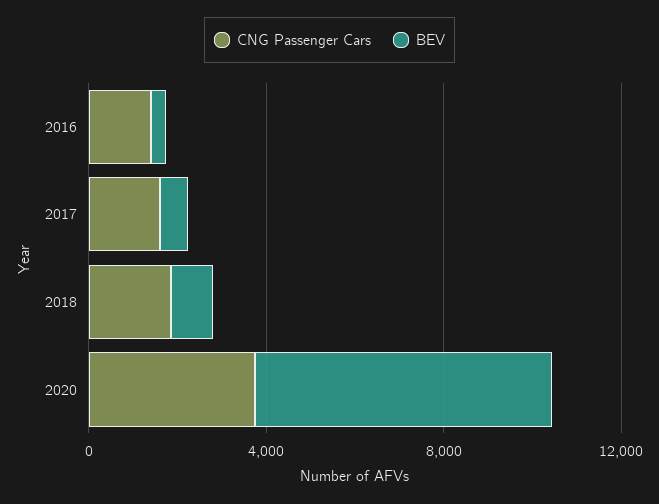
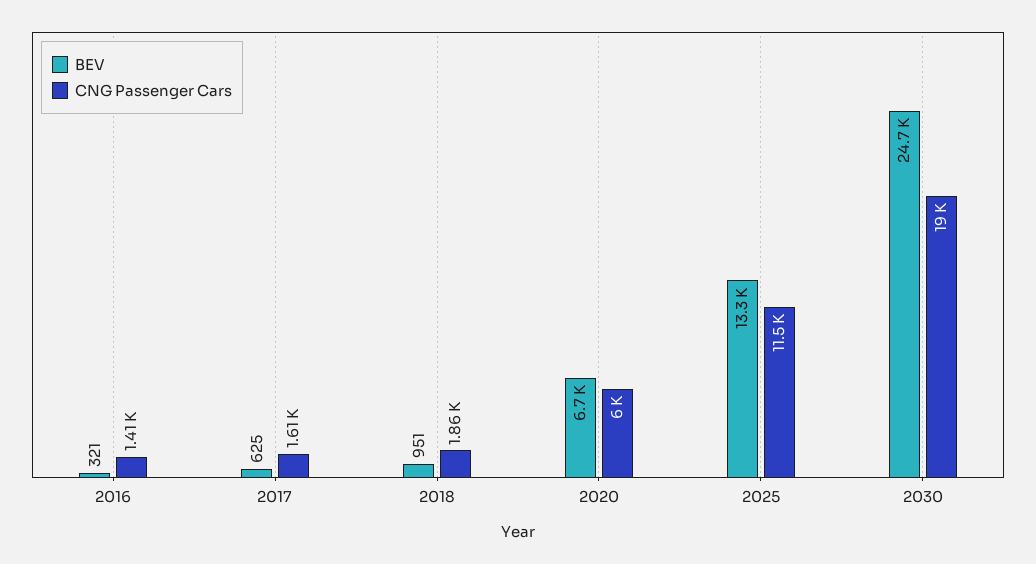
CNG Passenger Cars, 2020: 4000 -> 6000
BEV, 2025: none -> 13300
CNG Passenger Cars, 2025: none -> 11500
BEV, 2030: none -> 24700
CNG Passenger Cars, 2030: none -> 19000

